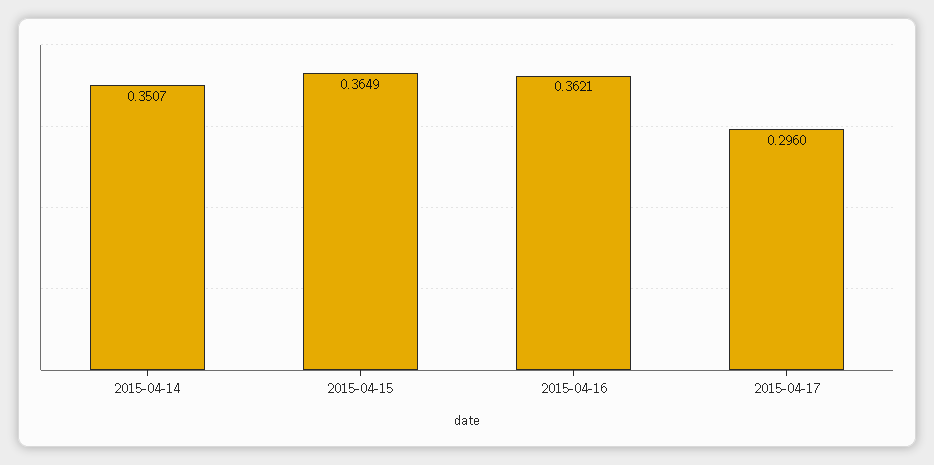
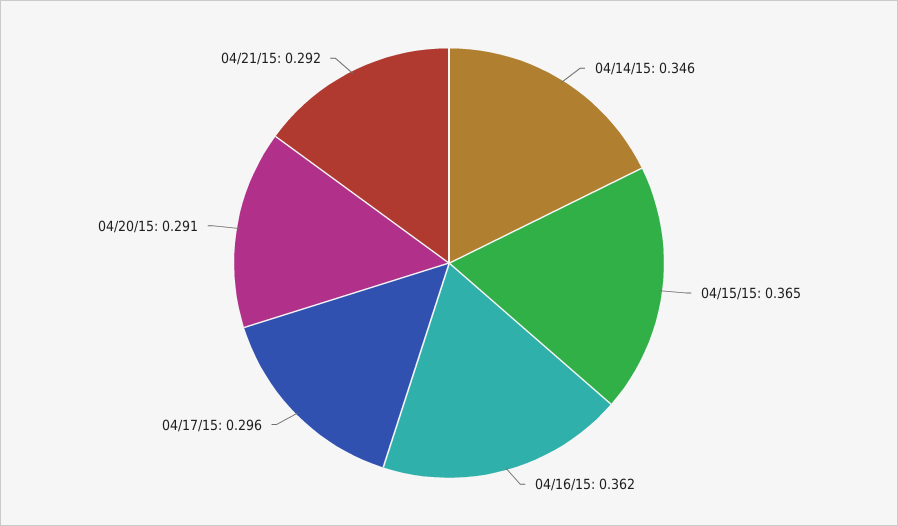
2015-04-14: 0.3507 -> 0.346
04/20/15: none -> 0.291
04/21/15: none -> 0.292

